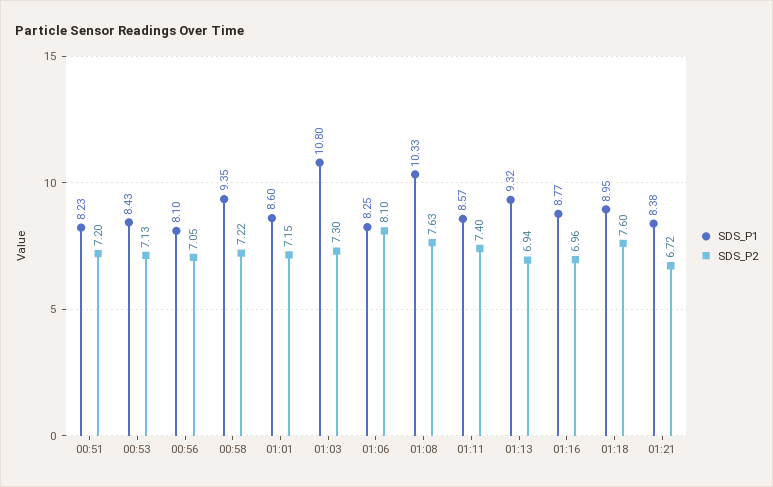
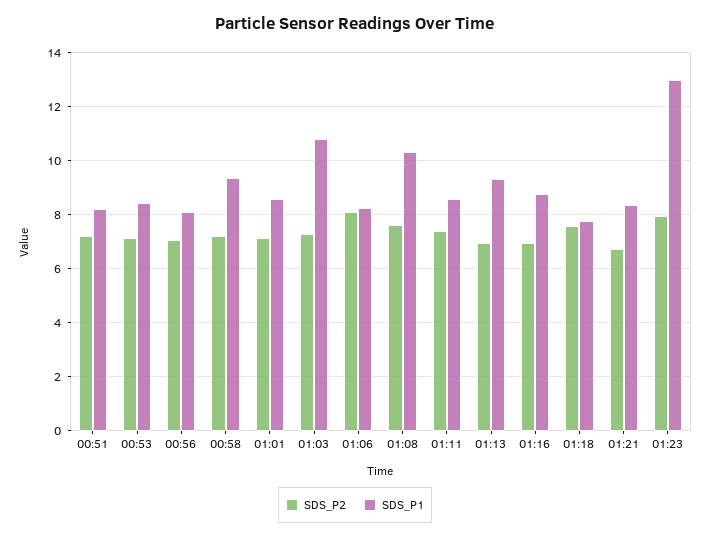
SDS_P1, 01:18: 8.95 -> 7.75
SDS_P2, 01:23: none -> 8
SDS_P1, 01:23: none -> 13

